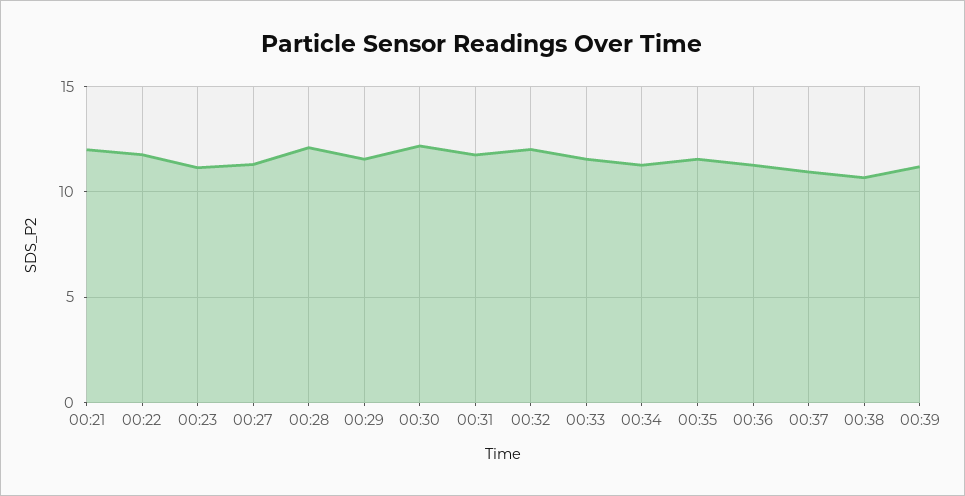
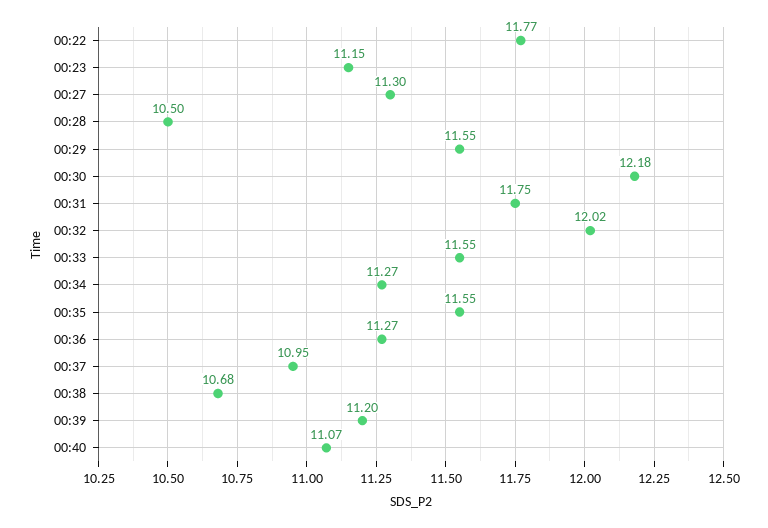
00:21: 12 -> none
00:28: 12 -> 10.5
00:40: none -> 11.07

